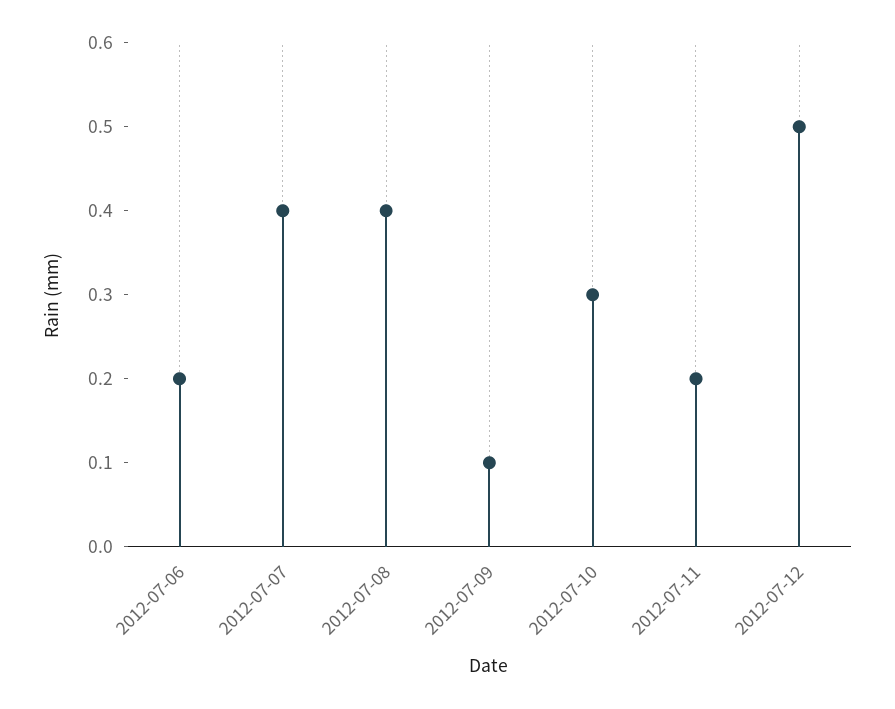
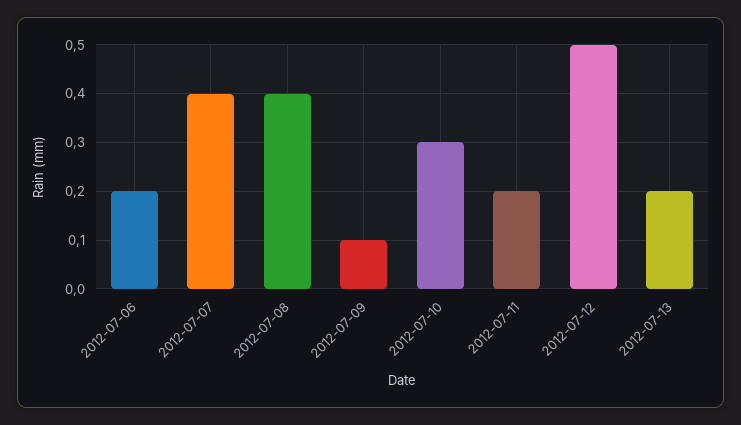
2012-07-13: none -> 0.2

